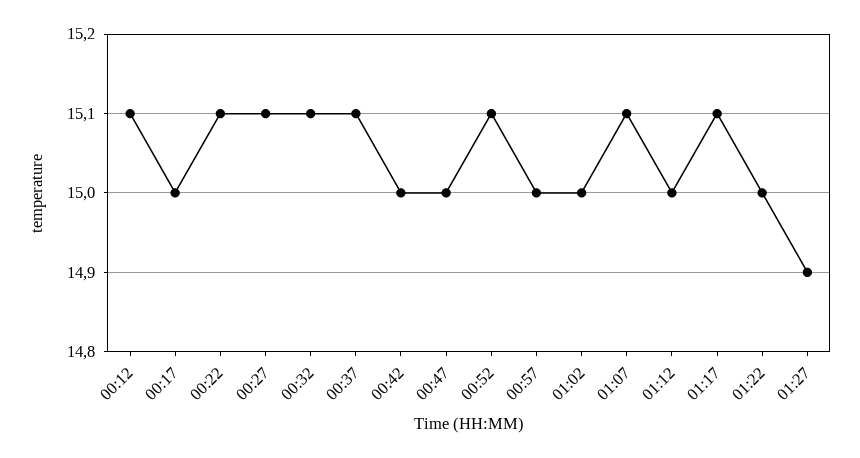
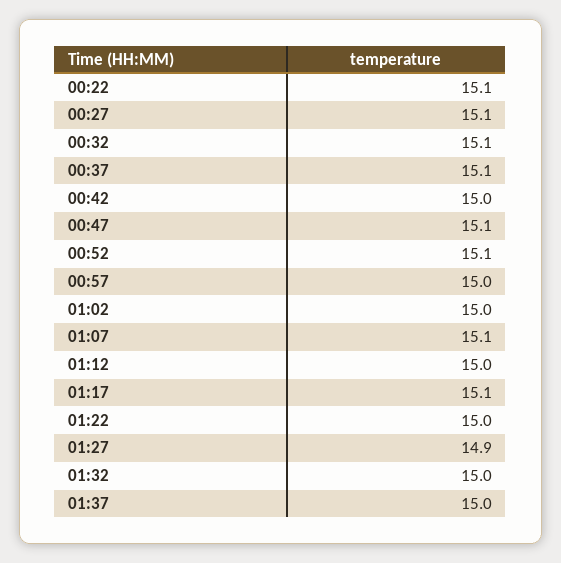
00:12: 15.1 -> none
00:17: 15 -> none
00:47: 15 -> 15.1
01:32: none -> 15
01:37: none -> 15

